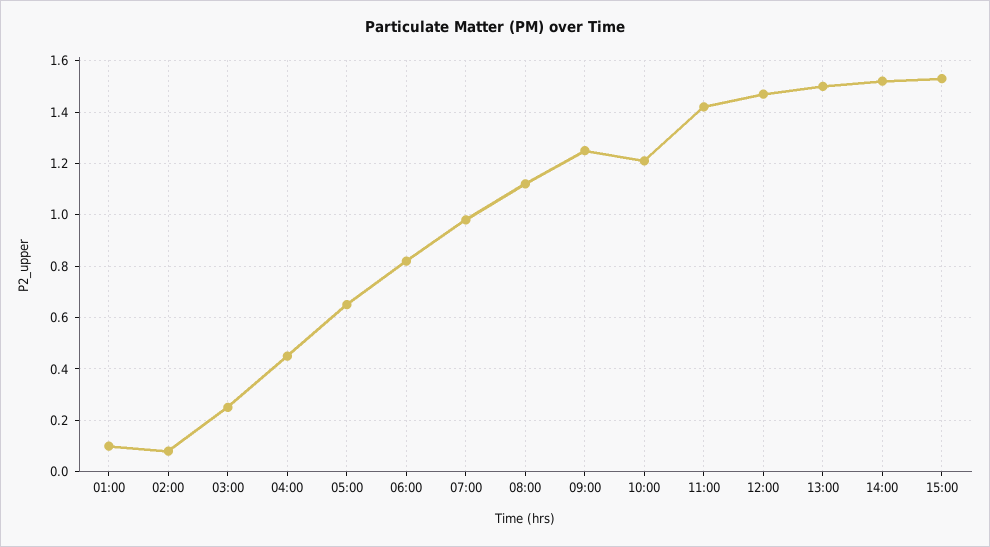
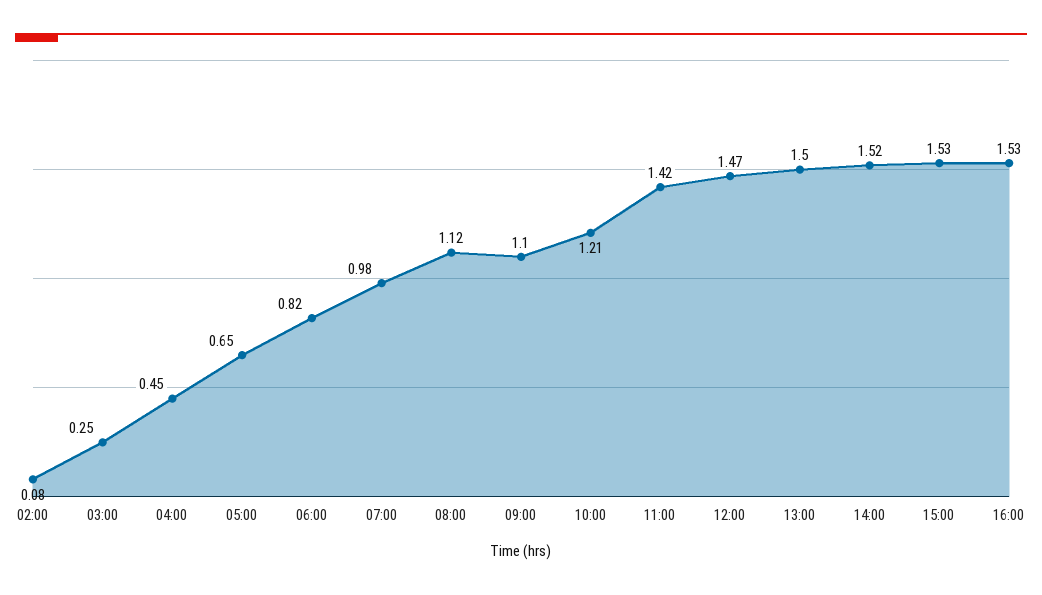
01:00: 0.1 -> none
09:00: 1.25 -> 1.1
16:00: none -> 1.53

